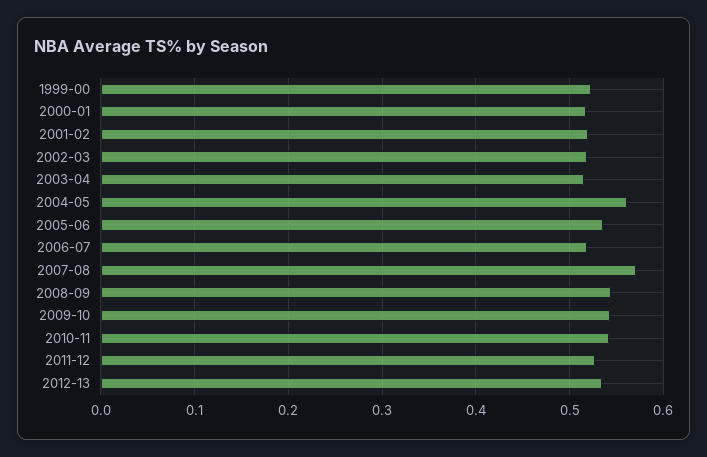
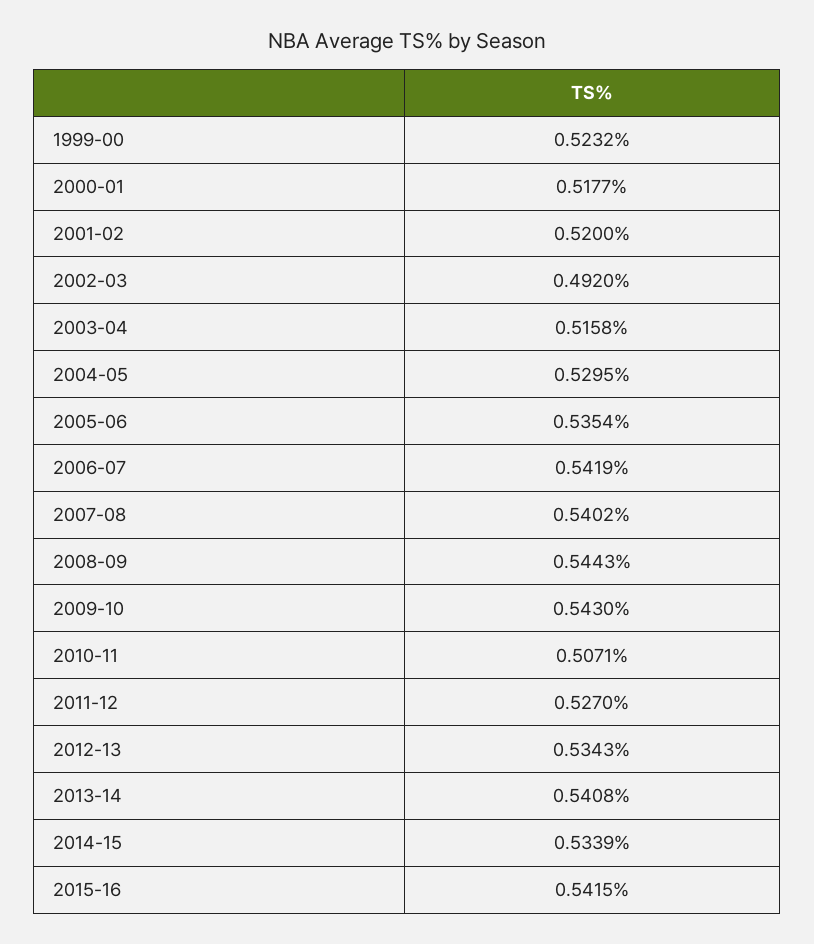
2002-03: 0.52 -> 0.492
2004-05: 0.56 -> 0.5295
2006-07: 0.52 -> 0.5419
2007-08: 0.57 -> 0.5402
2010-11: 0.54 -> 0.5071
2013-14: none -> 0.5408
2014-15: none -> 0.5339
2015-16: none -> 0.5415

